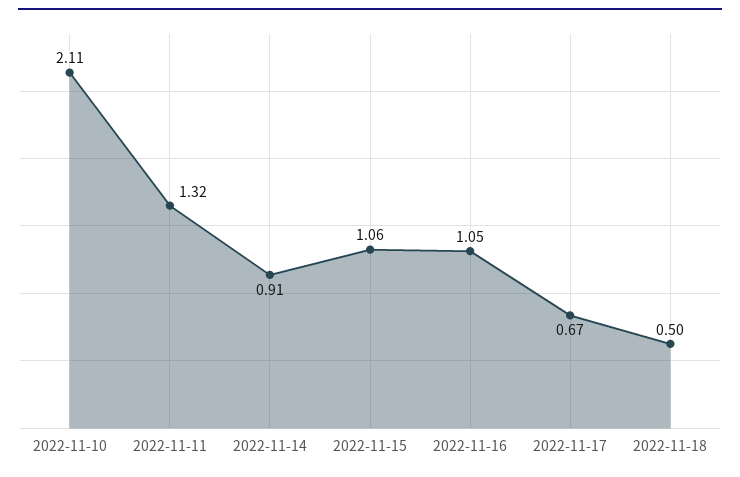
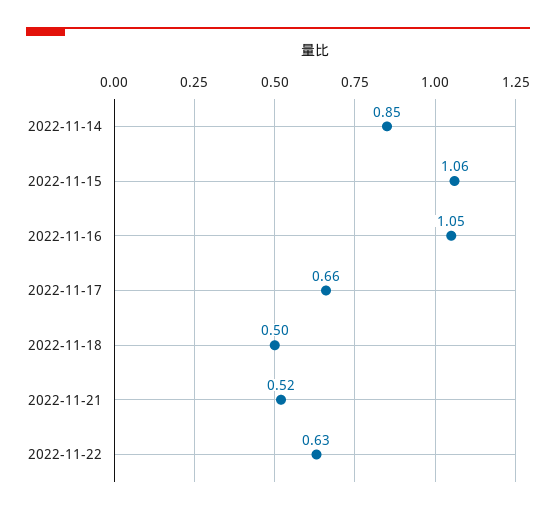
2022-11-10: 2.11 -> none
2022-11-11: 1.32 -> none
2022-11-14: 0.91 -> 0.85
2022-11-17: 0.67 -> 0.66
2022-11-21: none -> 0.52
2022-11-22: none -> 0.63

